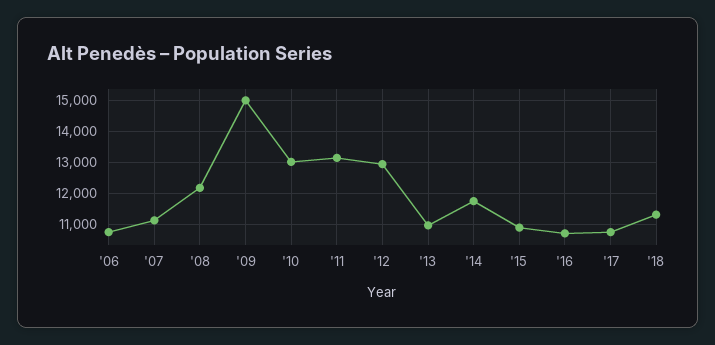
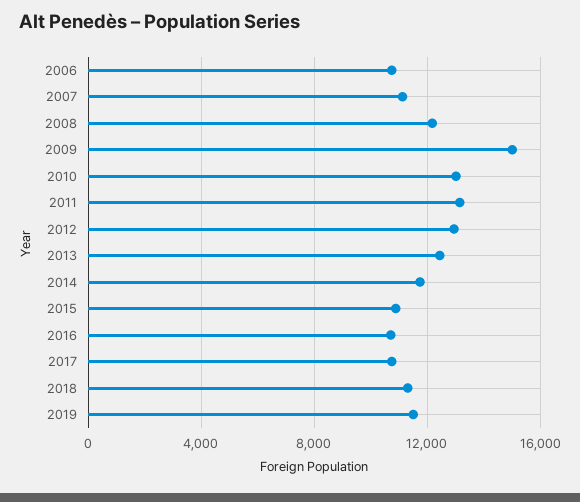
'13: 11000 -> 12500
2019: none -> 11500

